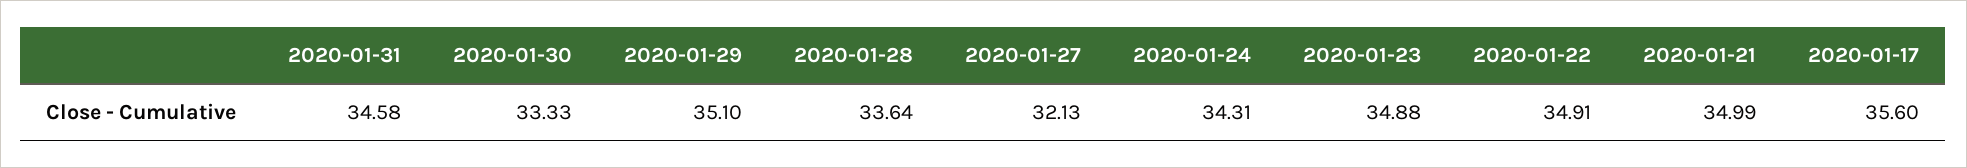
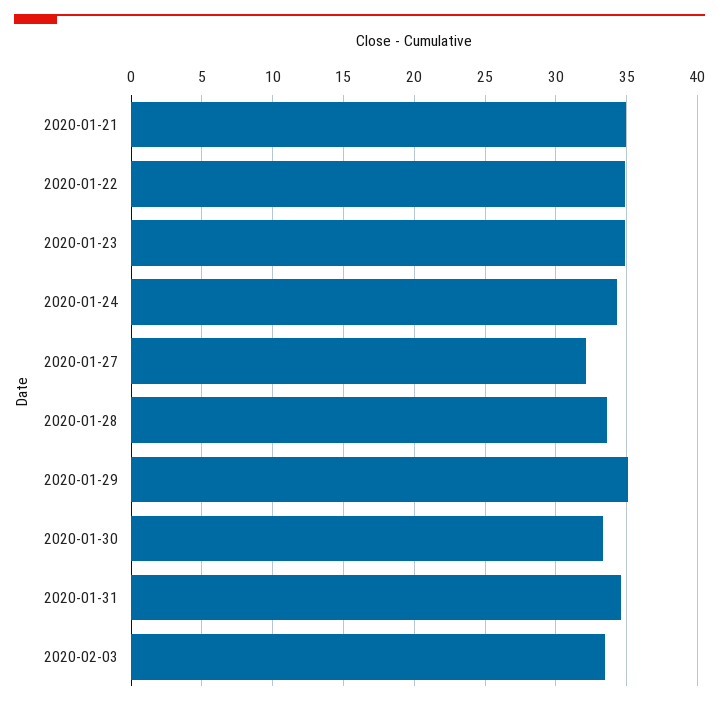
2020-01-17: 35.6 -> none
2020-02-03: none -> 33.5

